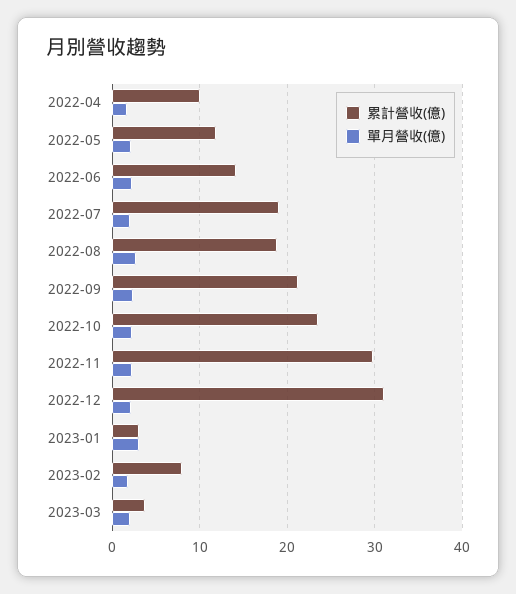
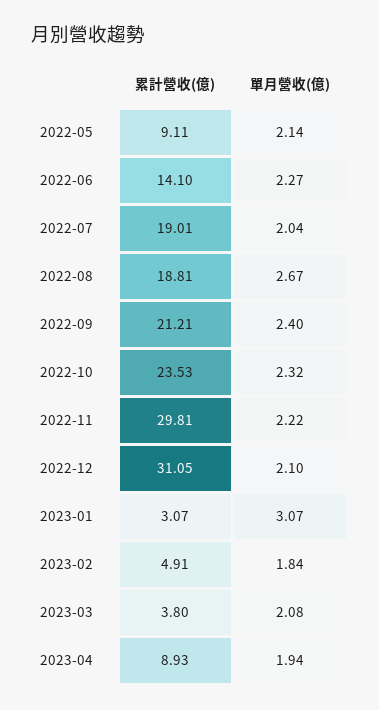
累計營收(億), 2022-04: 10 -> none
單月營收(億), 2022-04: 2 -> none
累計營收(億), 2022-05: 12 -> 9.11
累計營收(億), 2023-02: 8 -> 4.91
累計營收(億), 2023-04: none -> 8.93
單月營收(億), 2023-04: none -> 1.94

